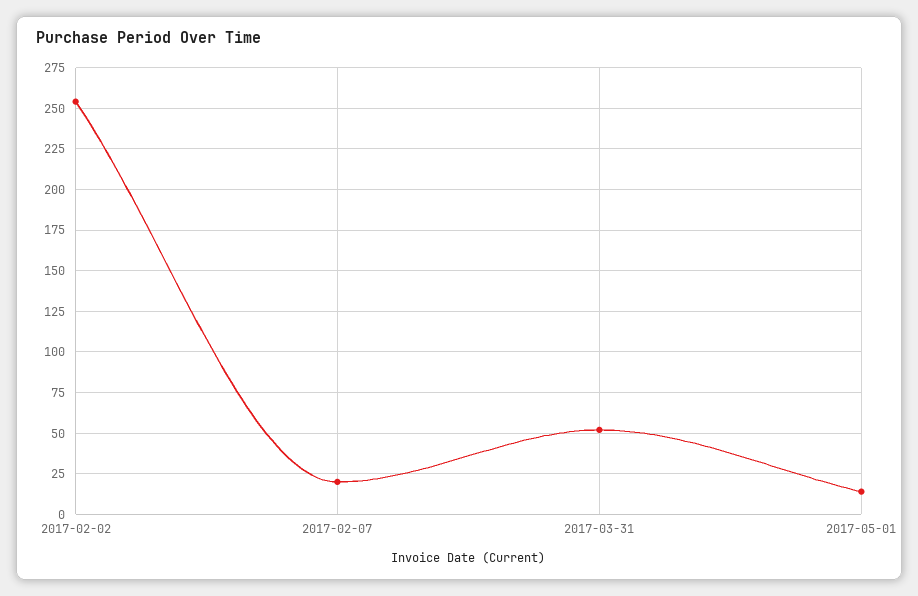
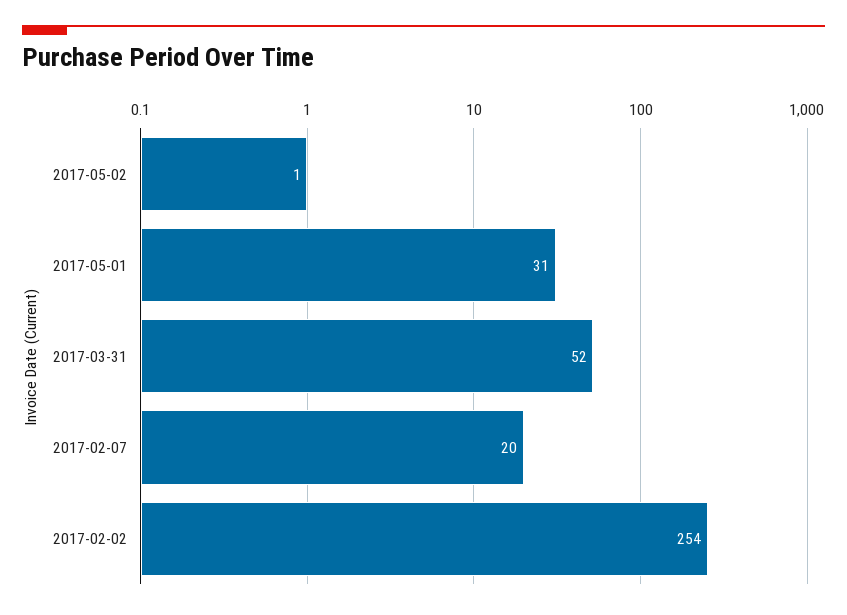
2017-05-01: 15 -> 31
2017-05-02: none -> 1

